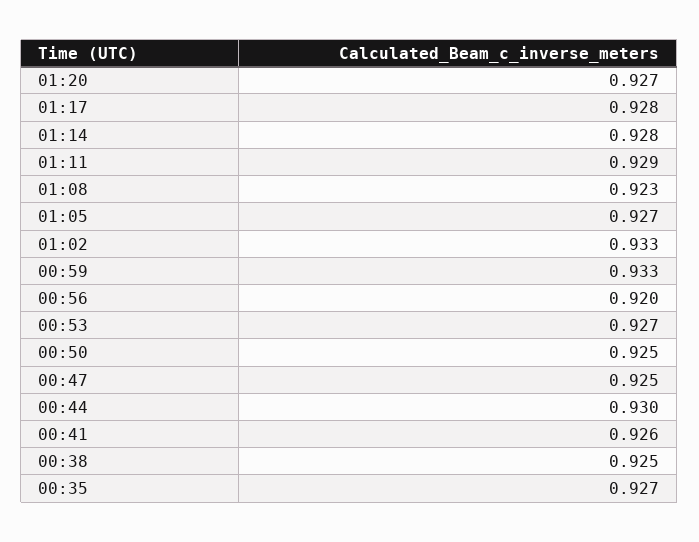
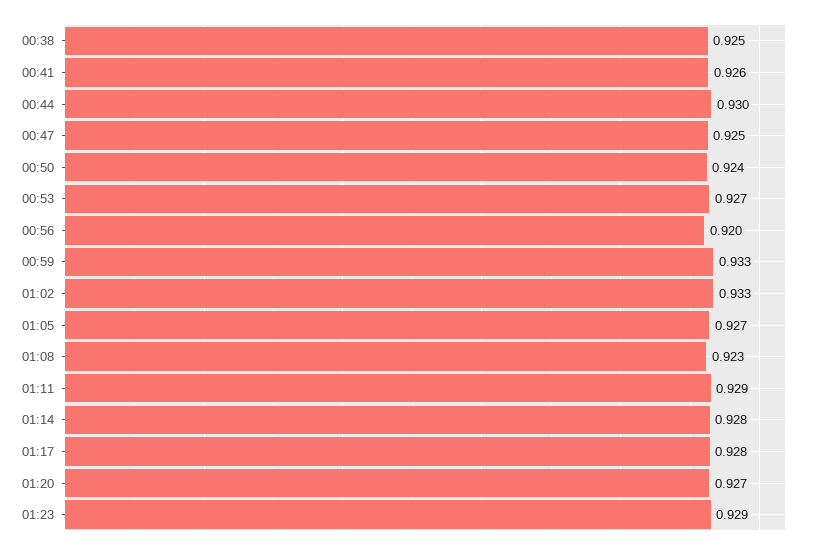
00:50: 0.925 -> 0.924
00:35: 0.927 -> none
01:23: none -> 0.929

